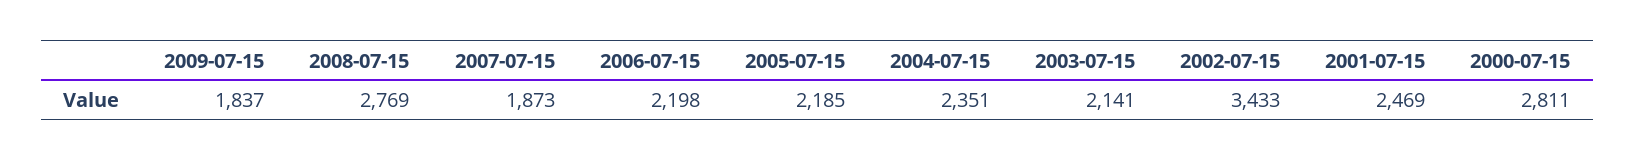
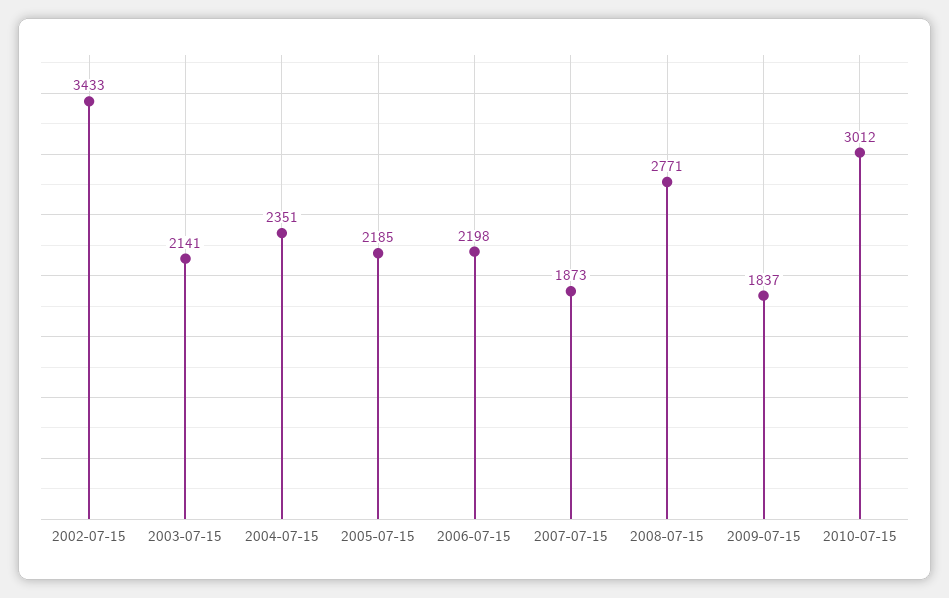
2008-07-15: 2769 -> 2771
2001-07-15: 2469 -> none
2000-07-15: 2811 -> none
2010-07-15: none -> 3012

